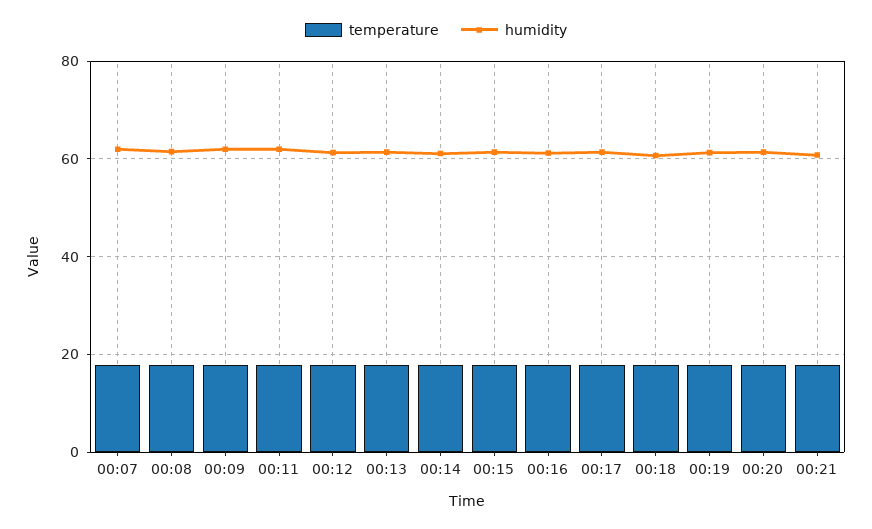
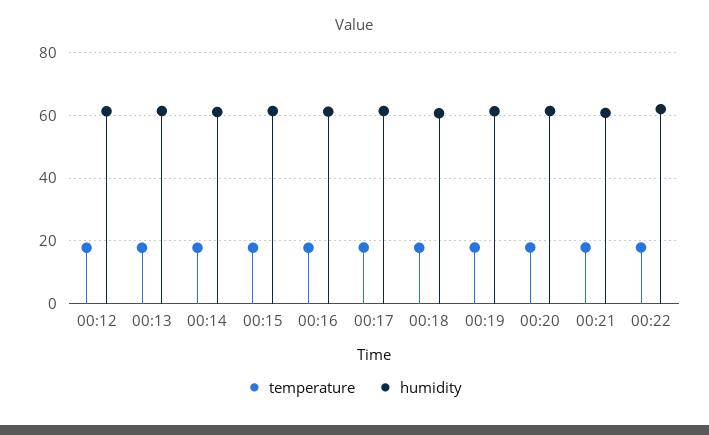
temperature, 00:07: 18 -> none
humidity, 00:07: 62 -> none
temperature, 00:08: 18 -> none
humidity, 00:08: 62 -> none
temperature, 00:09: 18 -> none
humidity, 00:09: 62 -> none
temperature, 00:11: 18 -> none
humidity, 00:11: 62 -> none
temperature, 00:22: none -> 18
humidity, 00:22: none -> 62

